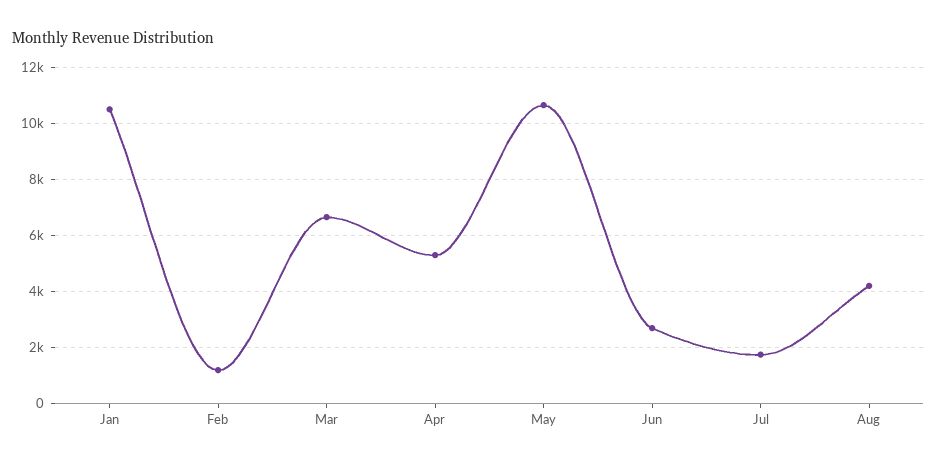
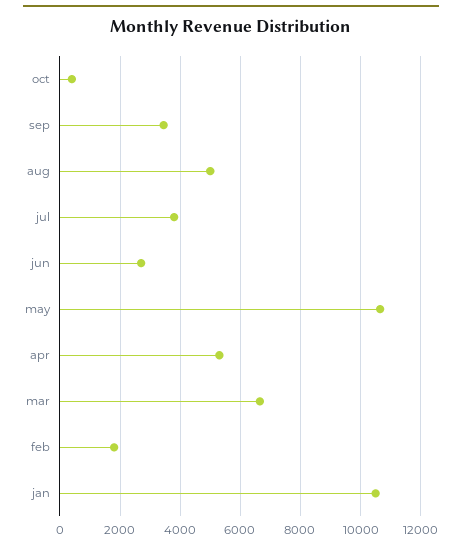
Feb: 1250 -> 1800
Jul: 1750 -> 3800
Aug: 4250 -> 5000
oct: none -> 400
sep: none -> 3400

